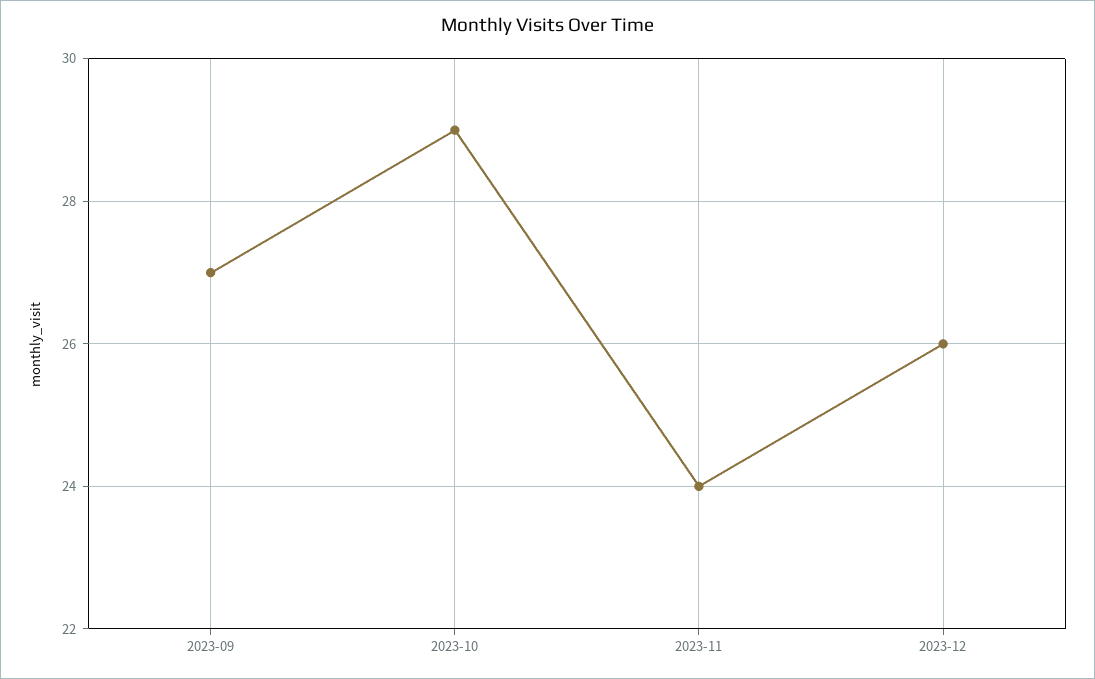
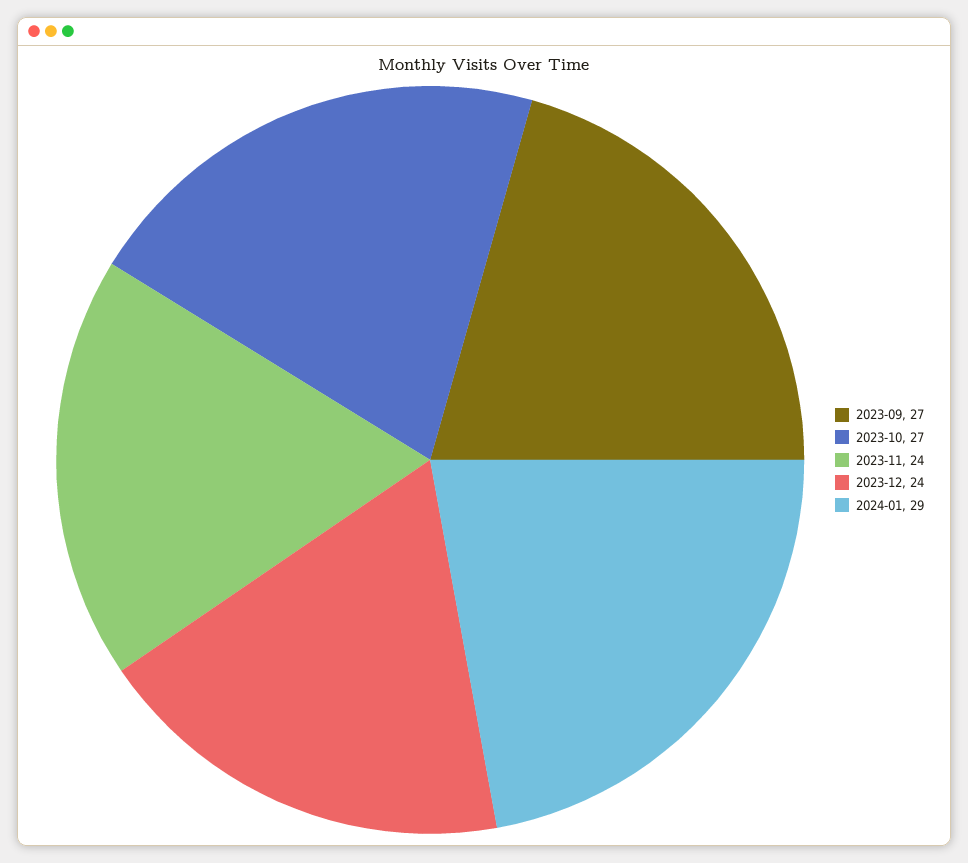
2023-10: 29 -> 27
2023-12: 26 -> 24
2024-01: none -> 29

